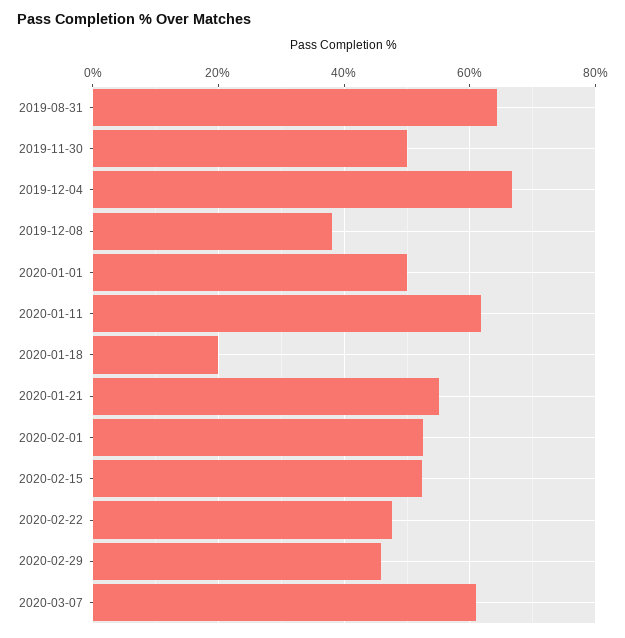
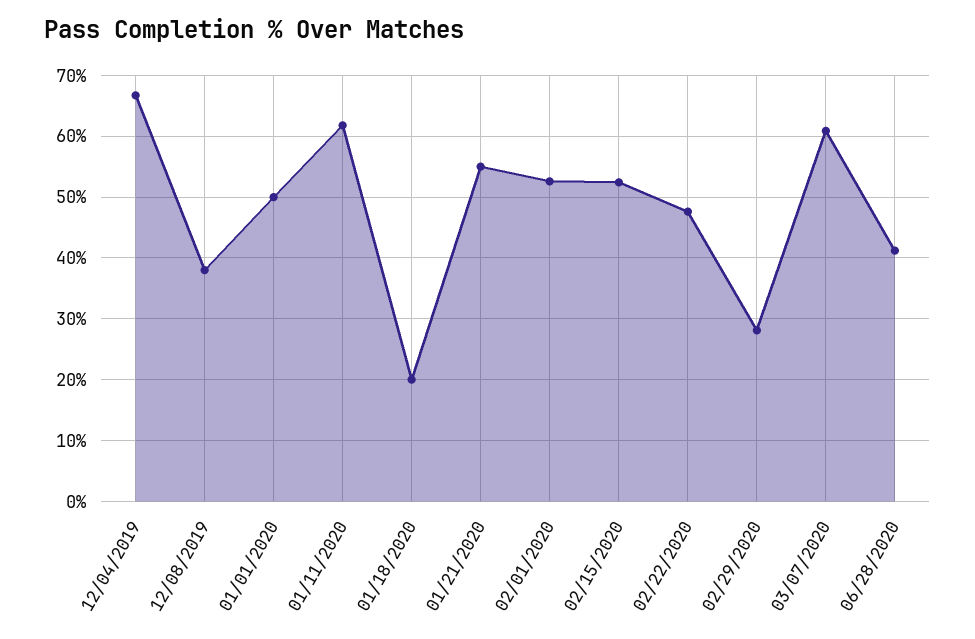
2019-08-31: 64 -> none
2019-11-30: 50 -> none
2020-02-29: 46 -> 28
06/28/2020: none -> 41

